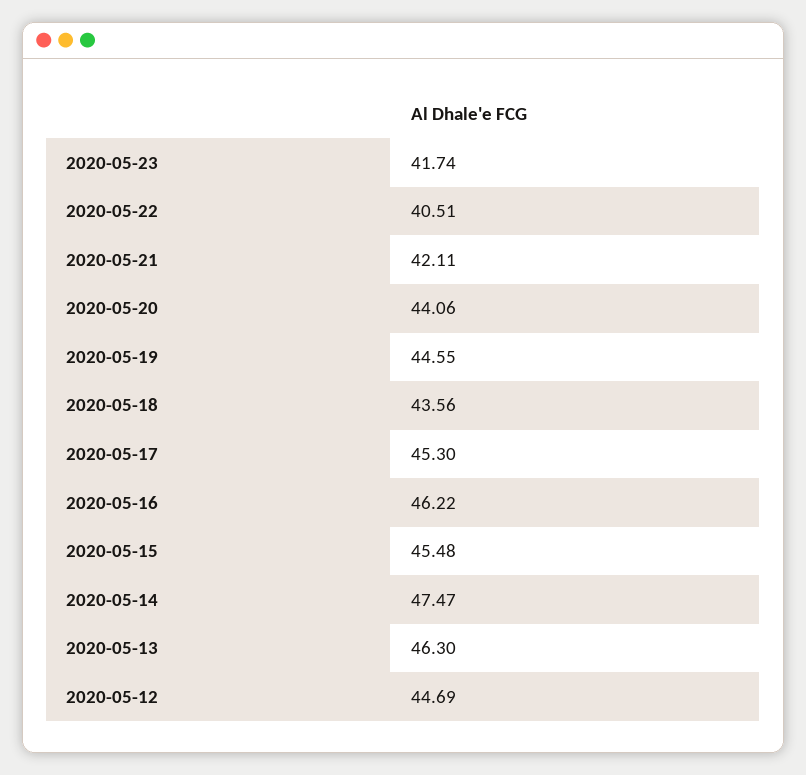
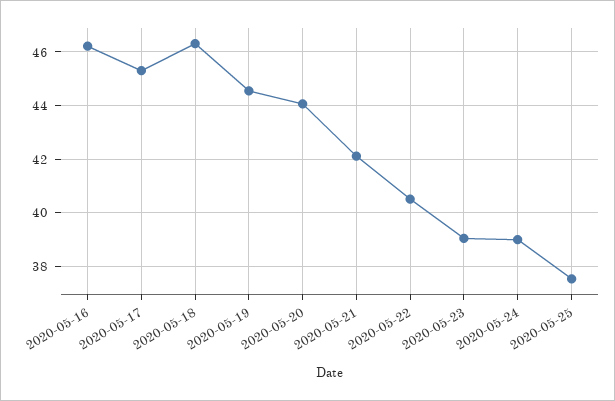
2020-05-23: 41.74 -> 39
2020-05-18: 43.56 -> 46.25
2020-05-15: 45.48 -> none
2020-05-14: 47.47 -> none
2020-05-13: 46.3 -> none
2020-05-12: 44.69 -> none
2020-05-24: none -> 39
2020-05-25: none -> 37.5

